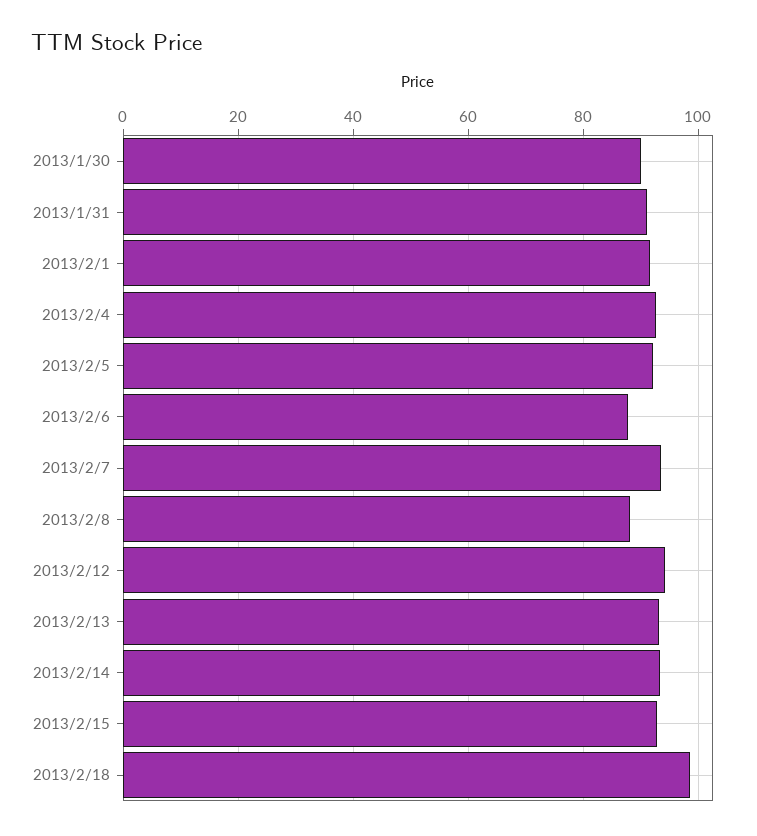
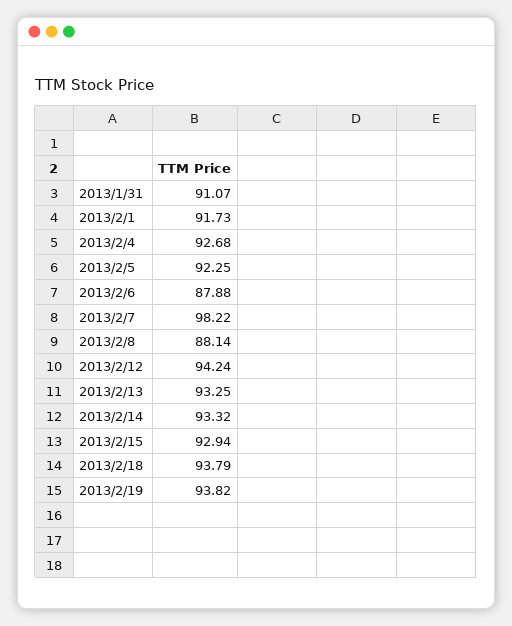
2013/1/30: 90 -> none
2013/2/7: 94 -> 98.22
2013/2/18: 98 -> 93.79
2013/2/19: none -> 93.82

